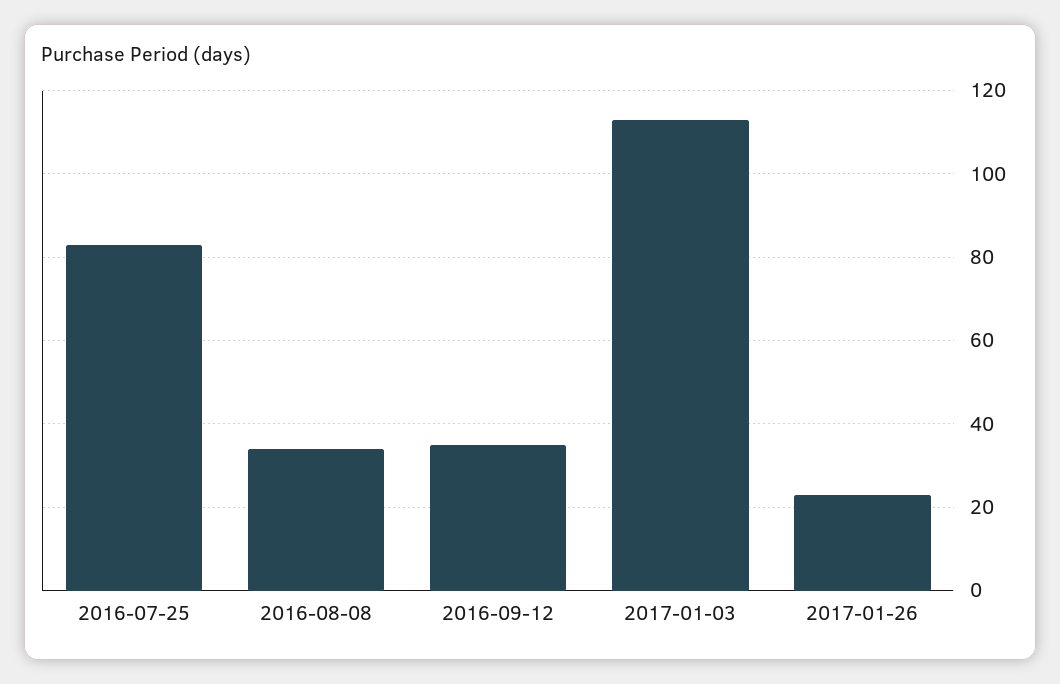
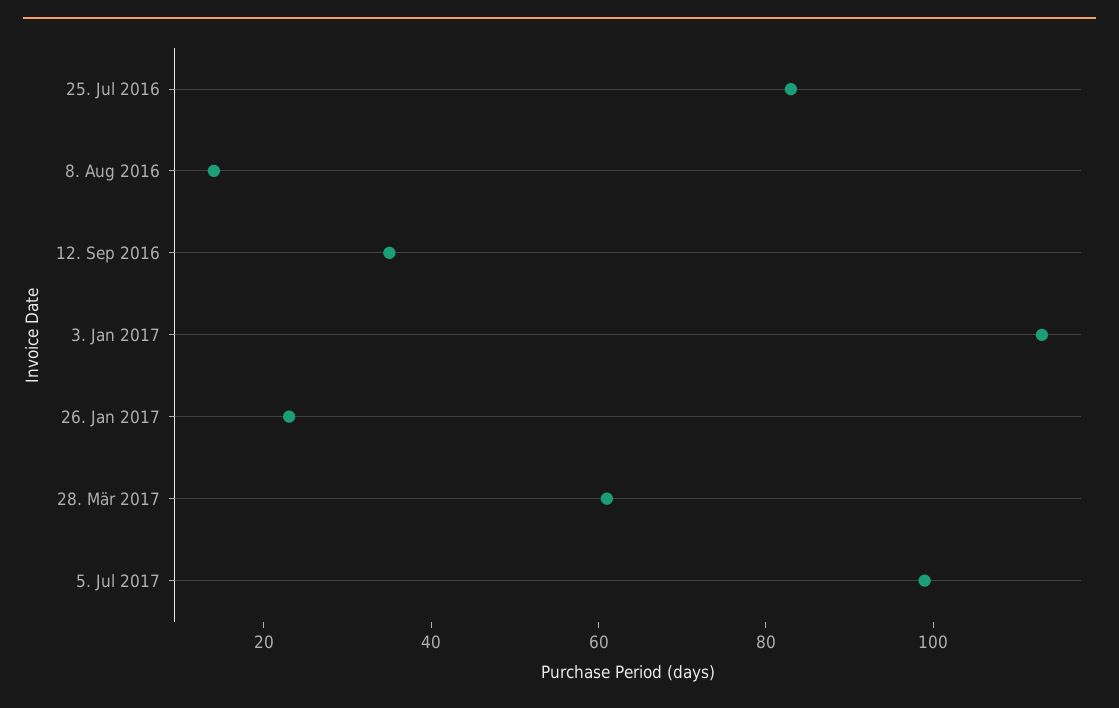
2016-08-08: 35 -> 15
28. Mär 2017: none -> 60
5. Jul 2017: none -> 100

